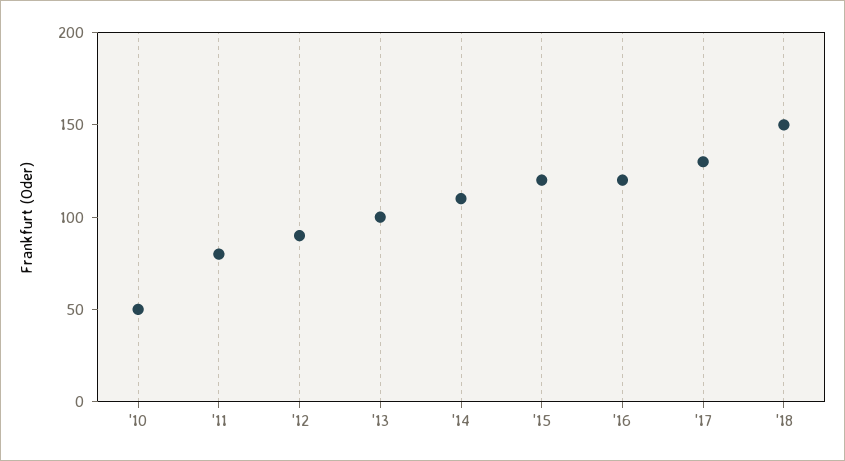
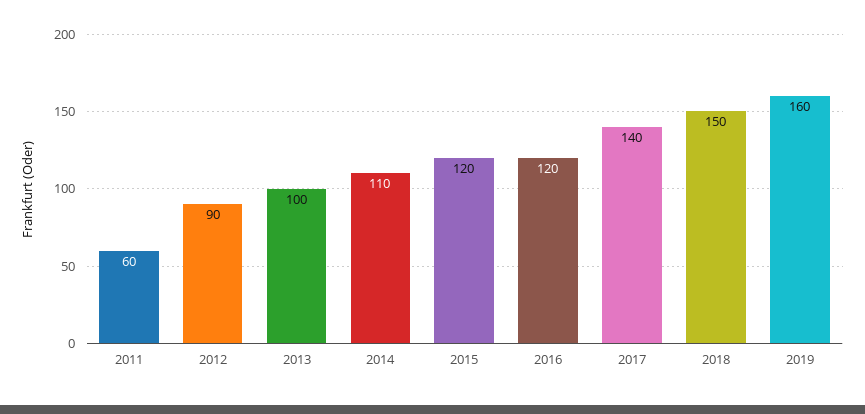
'10: 50 -> none
'11: 80 -> 60
'17: 130 -> 140
2019: none -> 160

